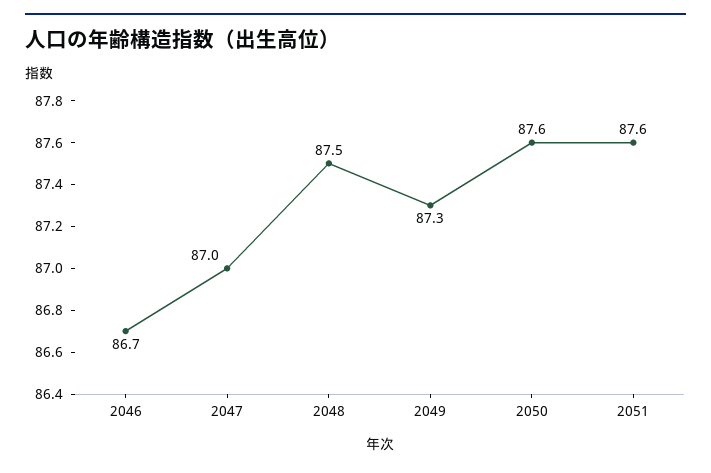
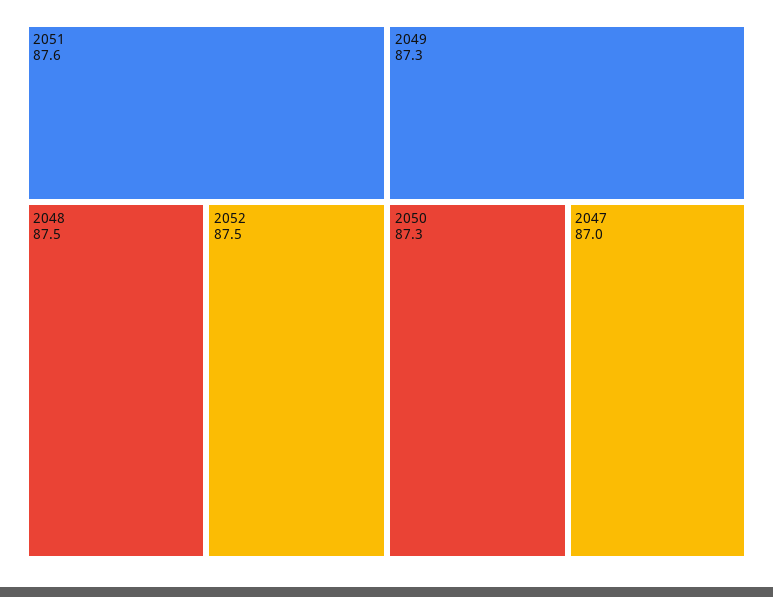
2046: 86.7 -> none
2050: 87.6 -> 87.3
2052: none -> 87.5

